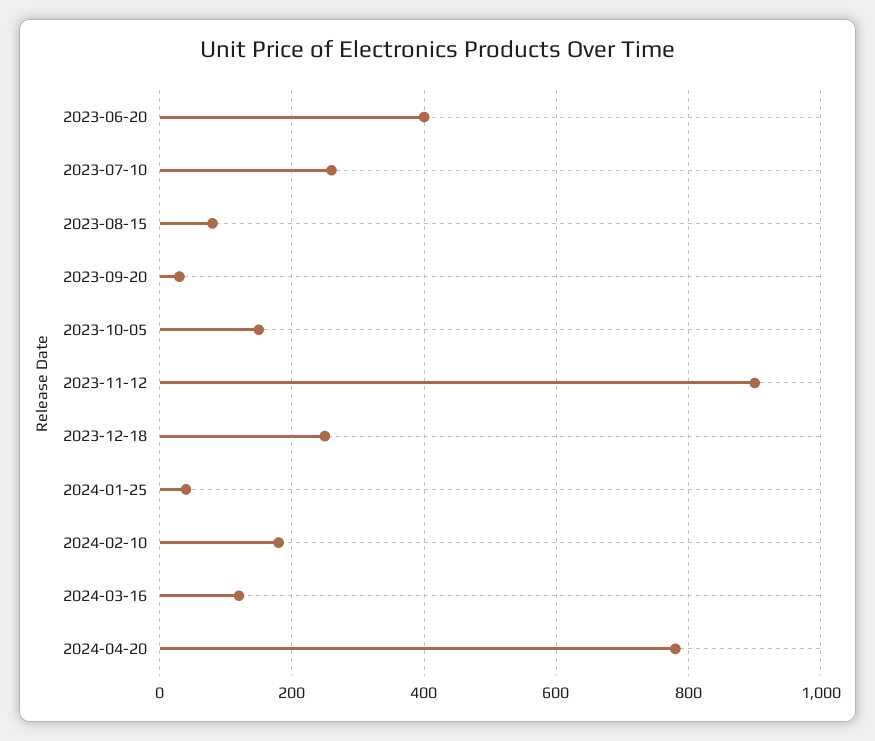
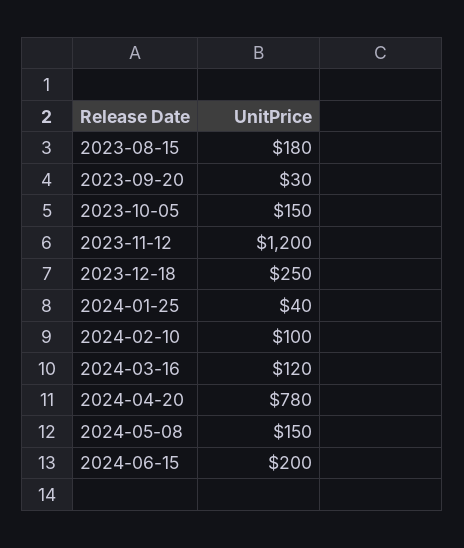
2023-06-20: 400 -> none
2023-07-10: 260 -> none
2023-08-15: 80 -> 180
2023-11-12: 900 -> 1200
2024-02-10: 180 -> 100
2024-05-08: none -> 150
2024-06-15: none -> 200

